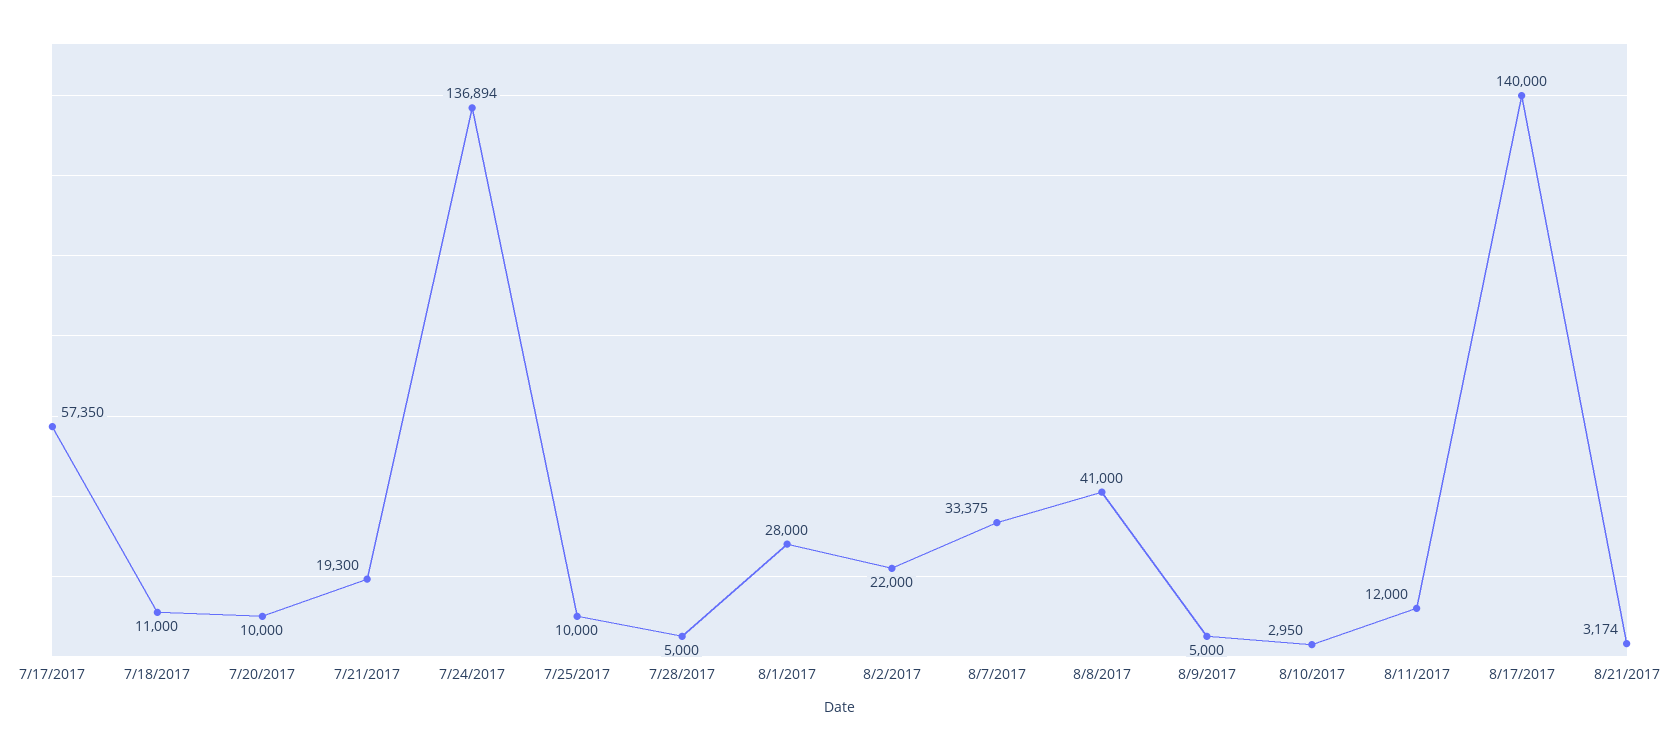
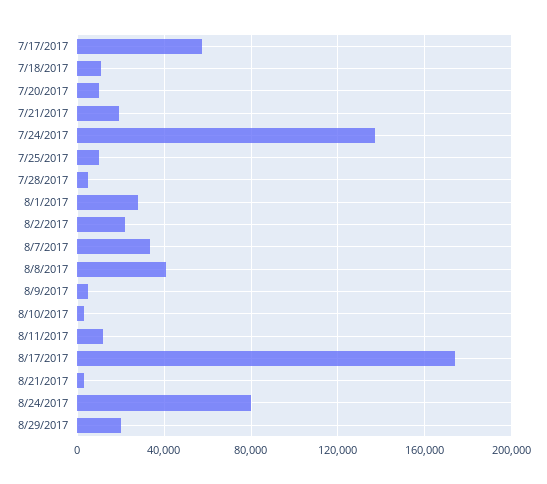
8/17/2017: 140000 -> 175000
8/24/2017: none -> 80000
8/29/2017: none -> 20000

